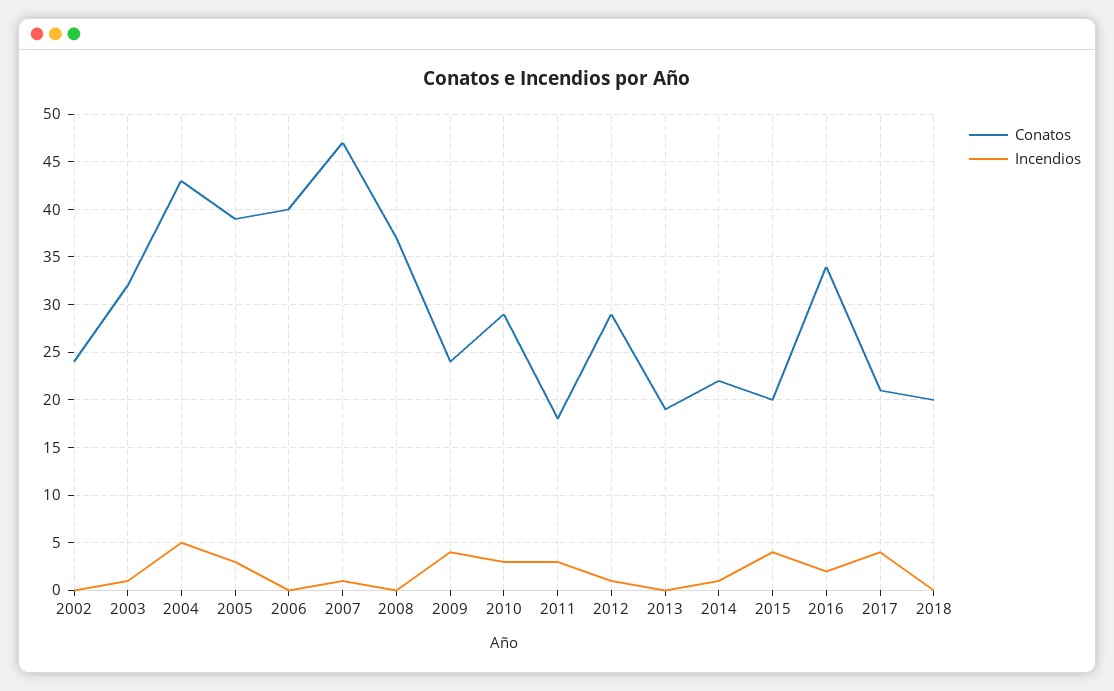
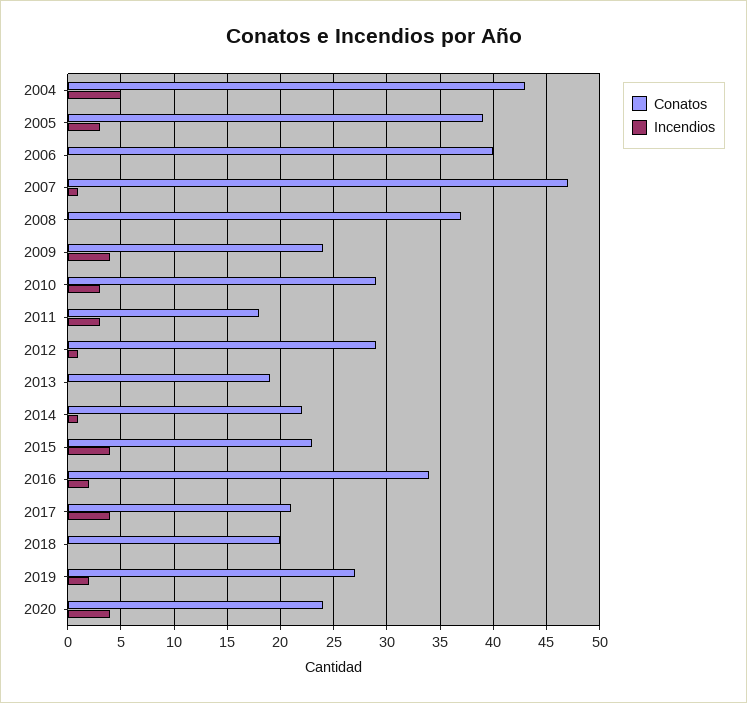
Conatos, 2002: 24 -> none
Incendios, 2002: 0 -> none
Conatos, 2003: 32 -> none
Incendios, 2003: 1 -> none
Conatos, 2015: 20 -> 23
Conatos, 2019: none -> 27
Incendios, 2019: none -> 2
Conatos, 2020: none -> 24
Incendios, 2020: none -> 4

